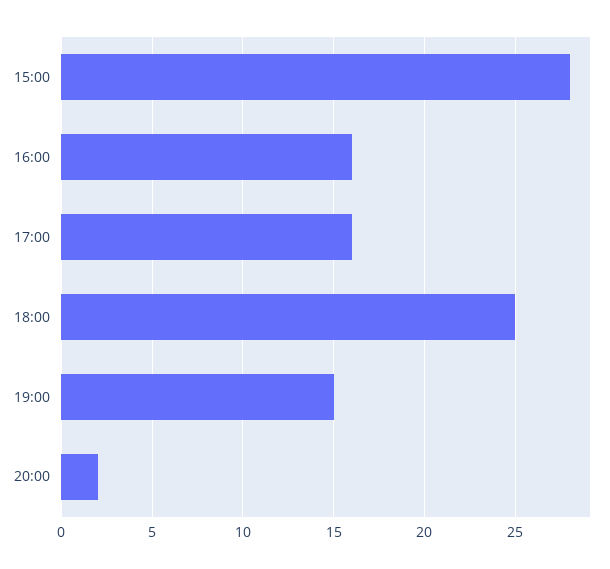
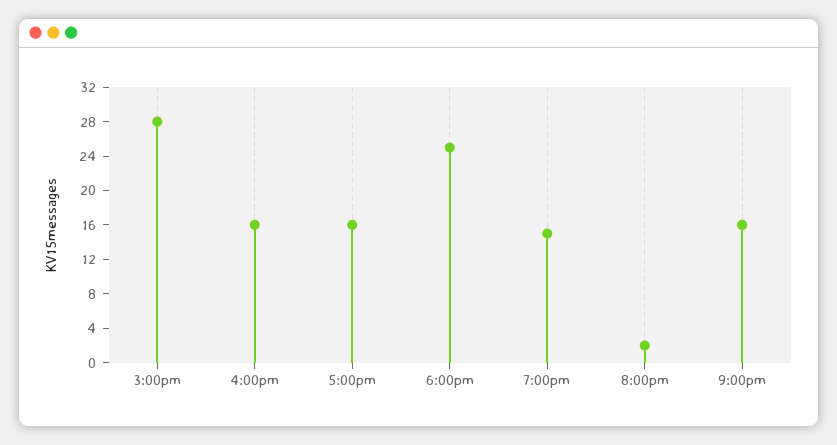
9:00pm: none -> 16

